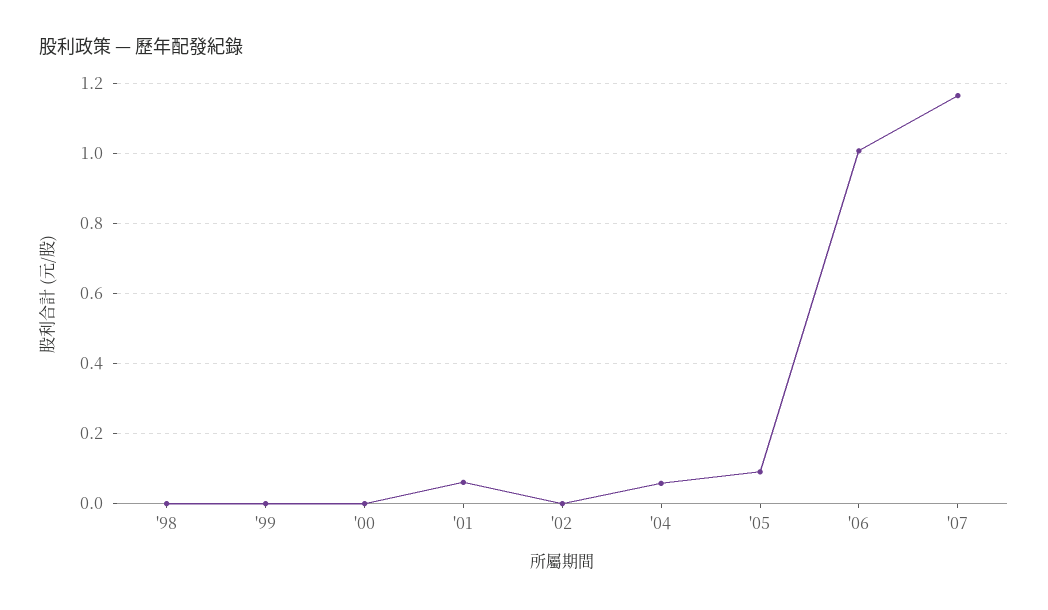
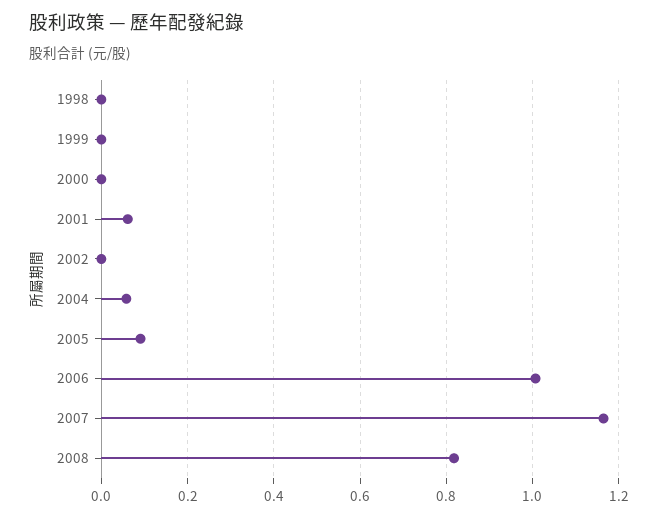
2008: none -> 0.82

